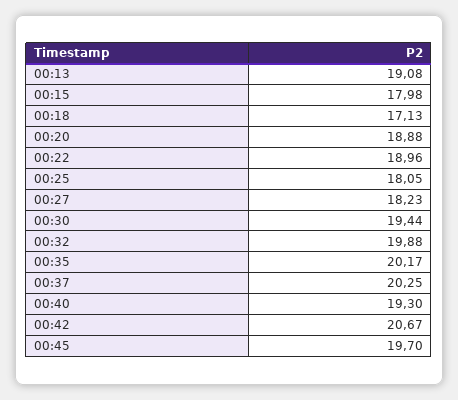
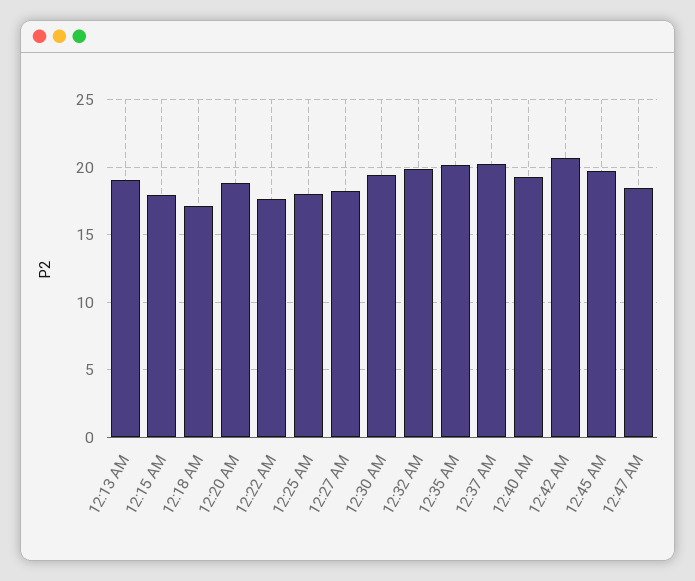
00:22: 18.96 -> 17.5
12:47 AM: none -> 18.5

